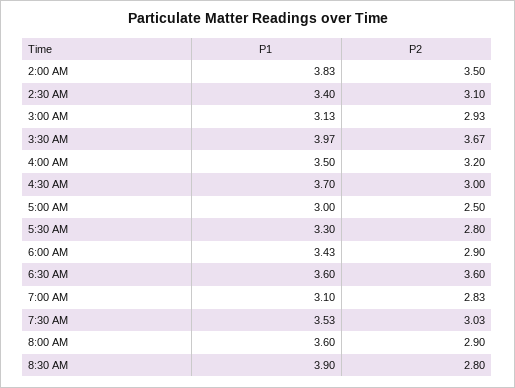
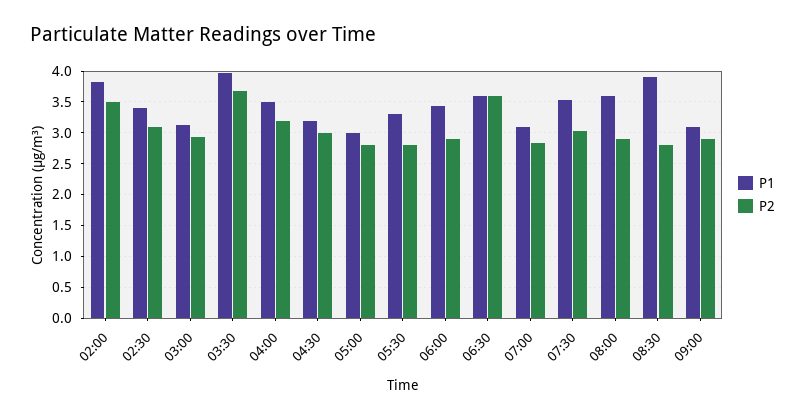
P1, 4:30 AM: 3.7 -> 3.2
P2, 5:00 AM: 2.5 -> 2.8
P1, 09:00: none -> 3.1
P2, 09:00: none -> 2.9

